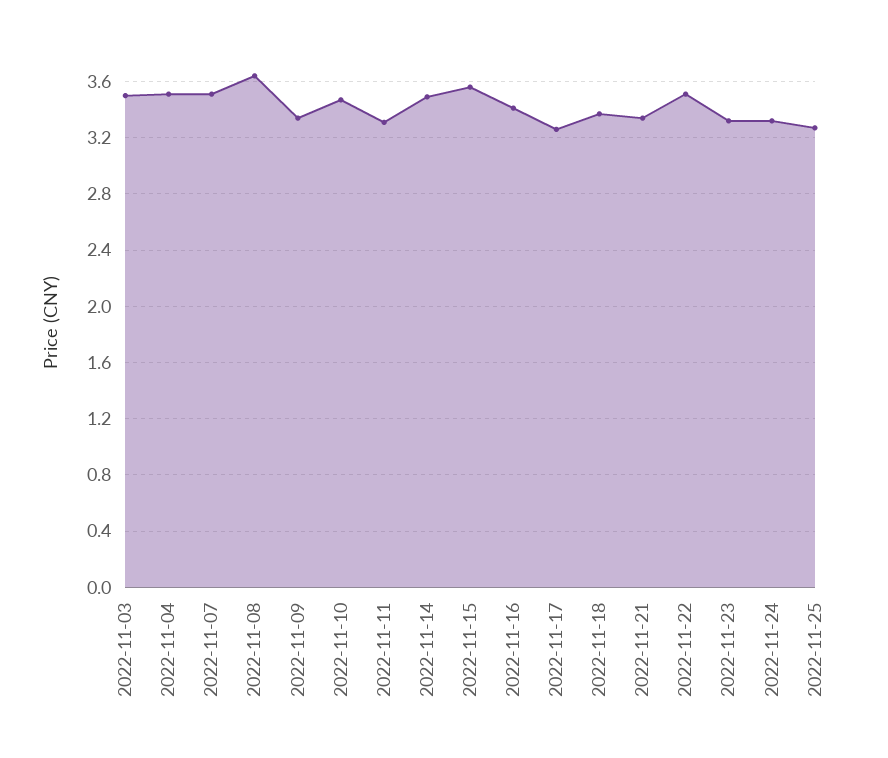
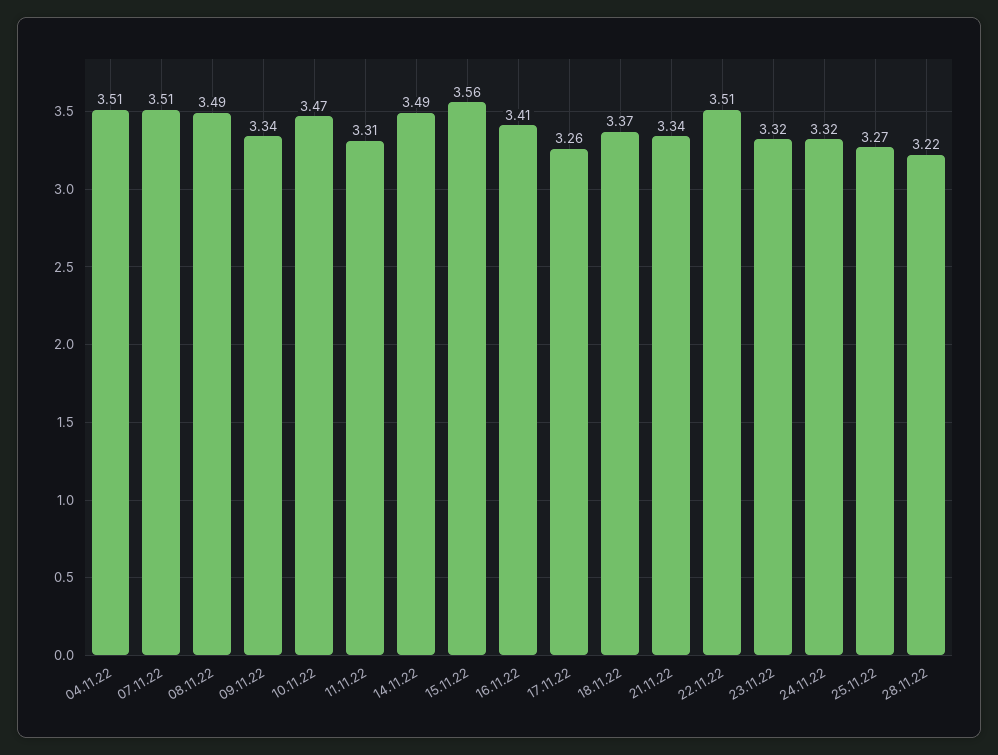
2022-11-03: 3.5 -> none
2022-11-08: 3.65 -> 3.49
28.11.22: none -> 3.22

